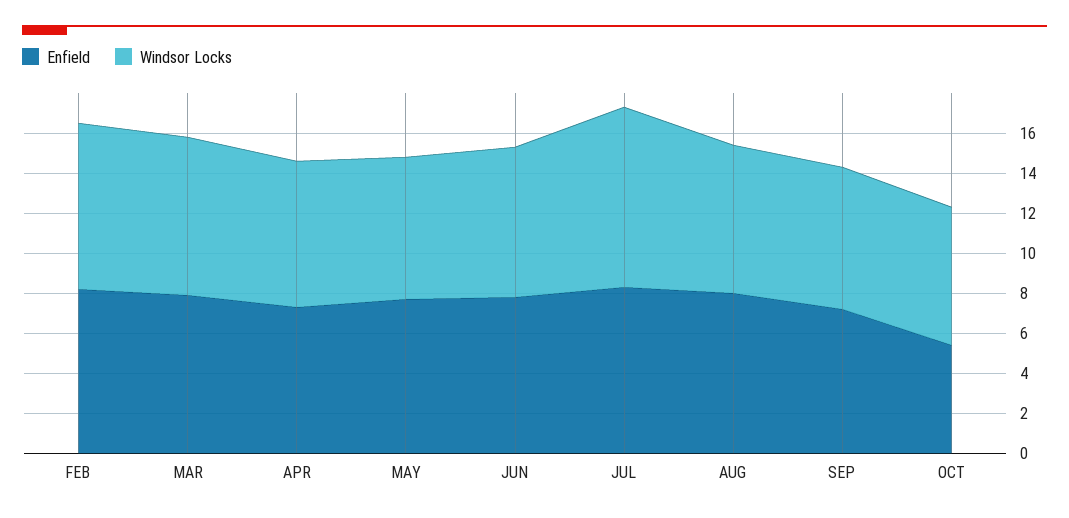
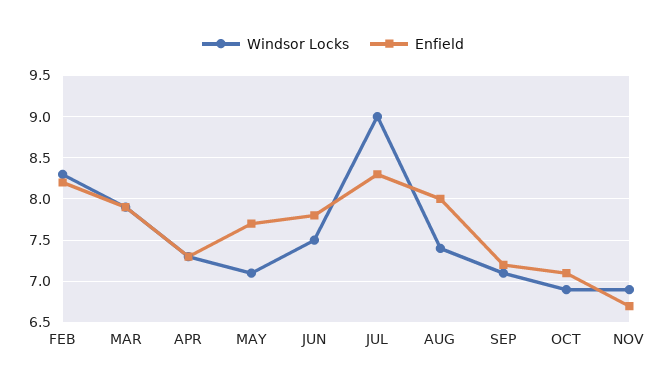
Enfield, OCT: 5.5 -> 7.1
Windsor Locks, NOV: none -> 6.9
Enfield, NOV: none -> 6.7

